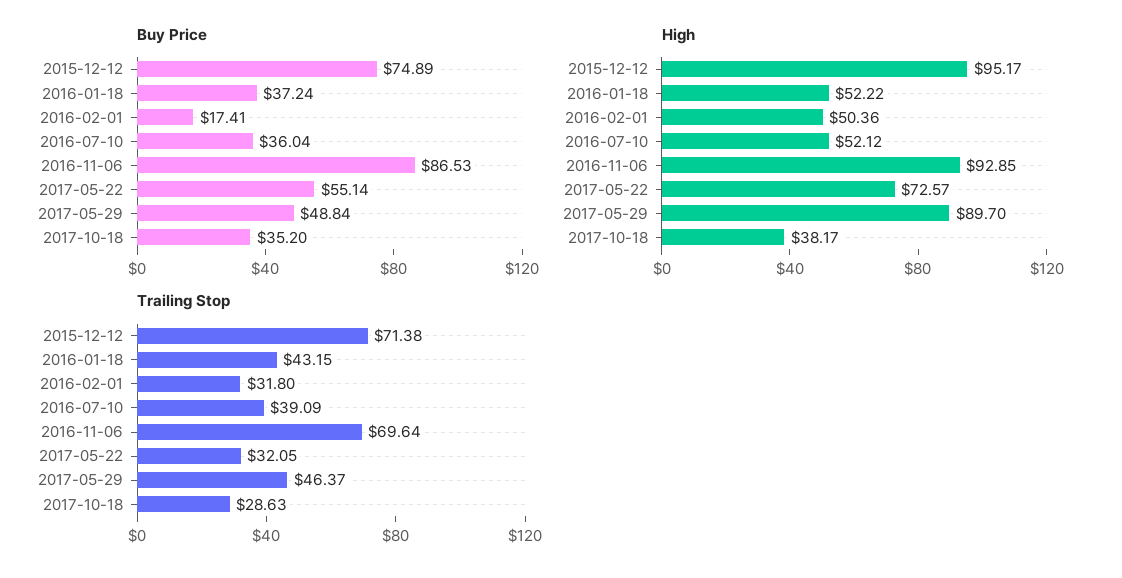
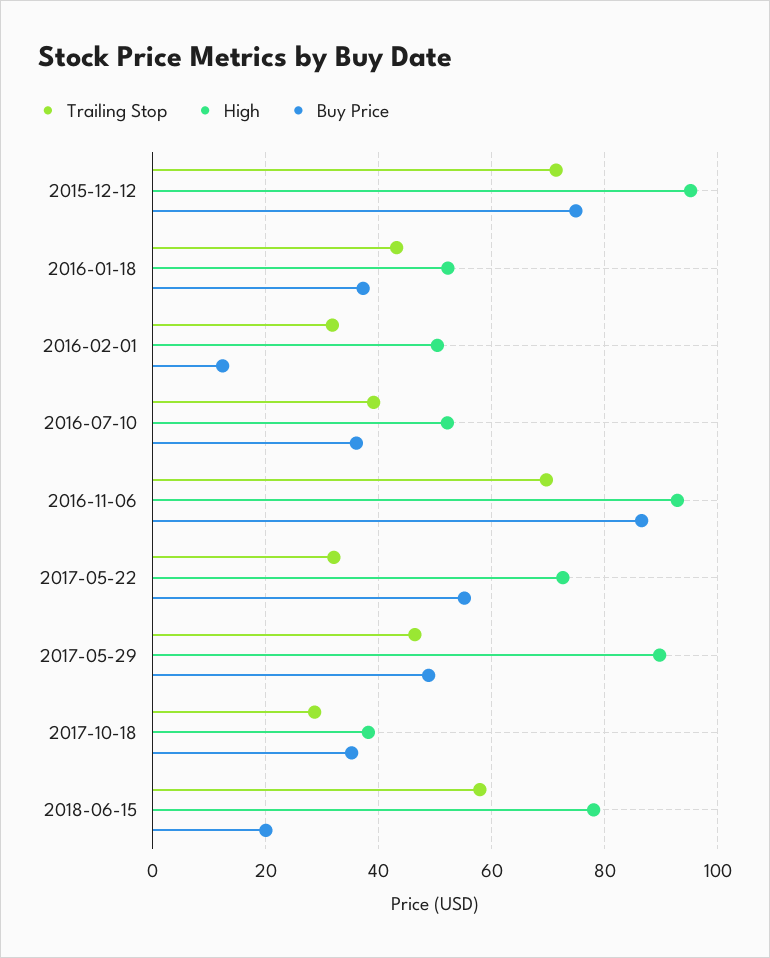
Buy Price, 2016-02-01: 17.41 -> 12
Trailing Stop, 2018-06-15: none -> 58
High, 2018-06-15: none -> 78
Buy Price, 2018-06-15: none -> 20

